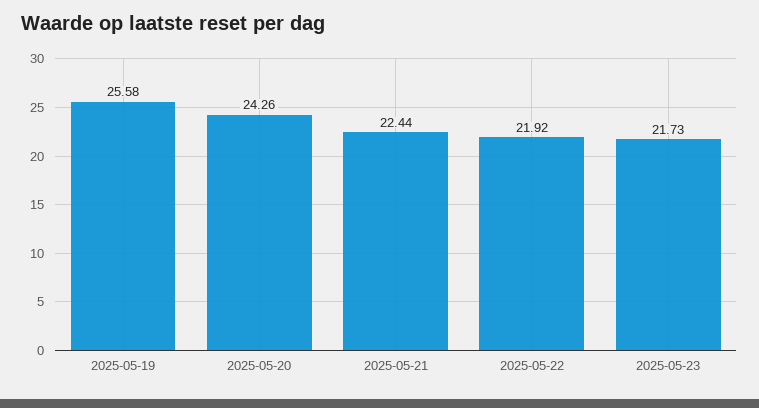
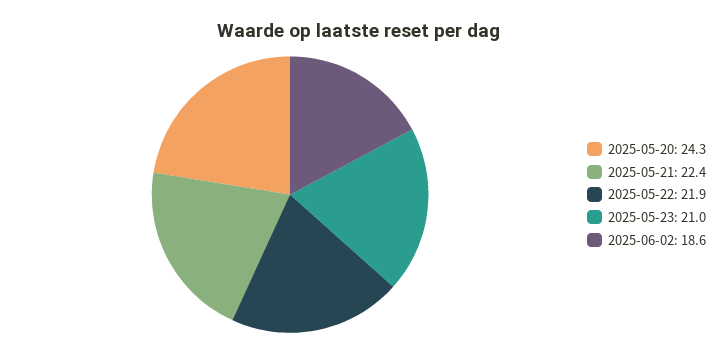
2025-05-19: 25.58 -> none
2025-05-23: 21.73 -> 21
2025-06-02: none -> 18.6

